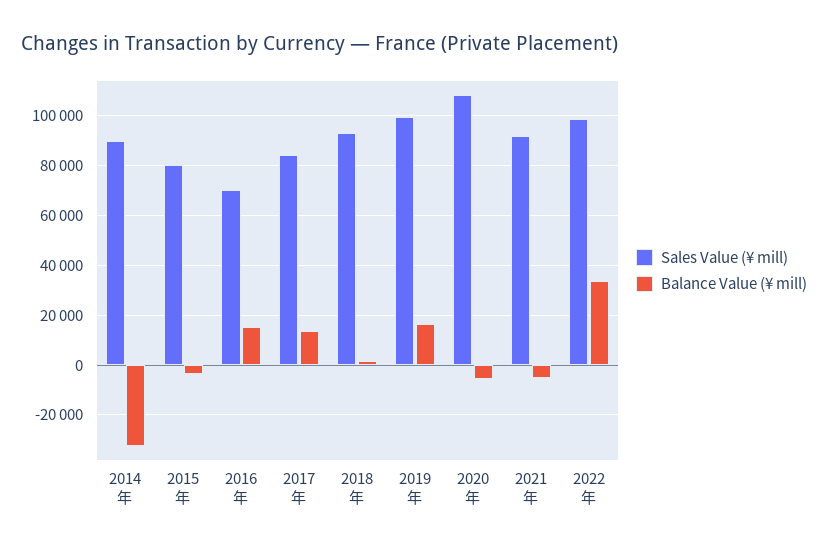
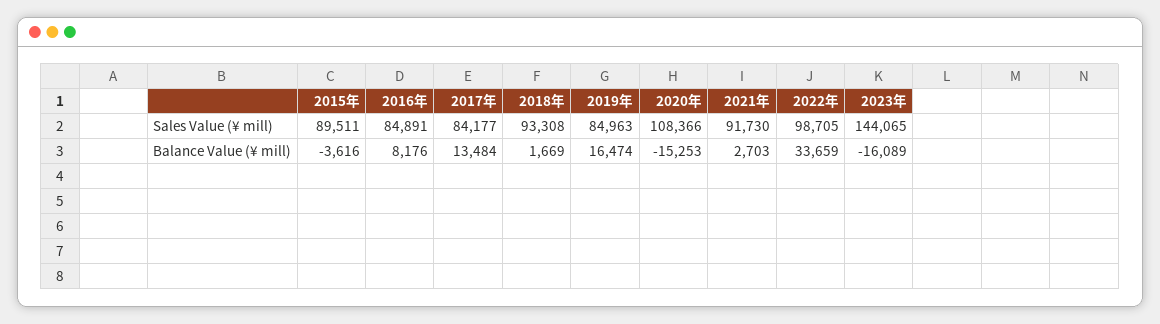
Sales Value (¥ mill), 2014年: 90000 -> none
Balance Value (¥ mill), 2014年: -32500 -> none
Sales Value (¥ mill), 2015年: 80000 -> 89511
Sales Value (¥ mill), 2016年: 70000 -> 84891
Balance Value (¥ mill), 2016年: 15000 -> 8176
Sales Value (¥ mill), 2019年: 100000 -> 84963
Balance Value (¥ mill), 2020年: -5000 -> -15253
Balance Value (¥ mill), 2021年: -5000 -> 2703
Sales Value (¥ mill), 2023年: none -> 144065
Balance Value (¥ mill), 2023年: none -> -16089

